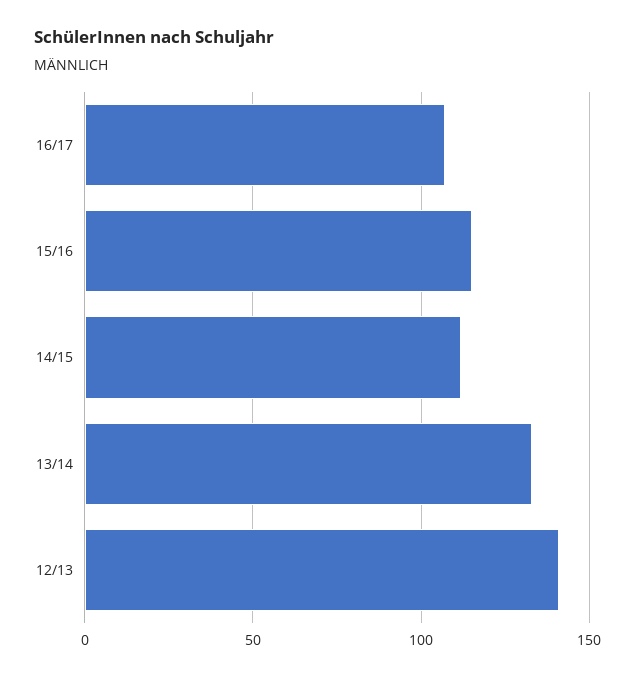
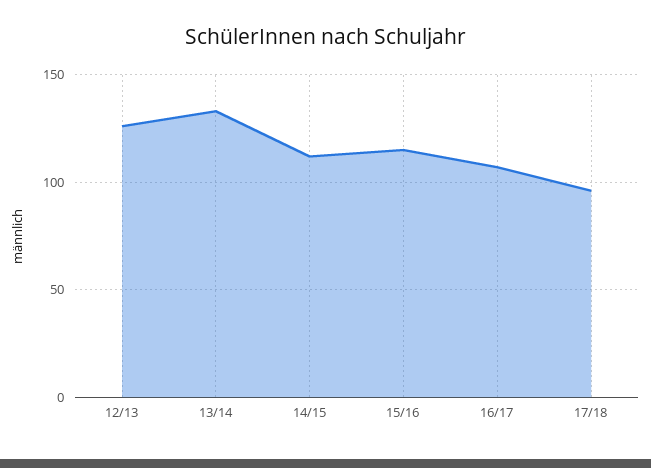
12/13: 140 -> 125
17/18: none -> 95

